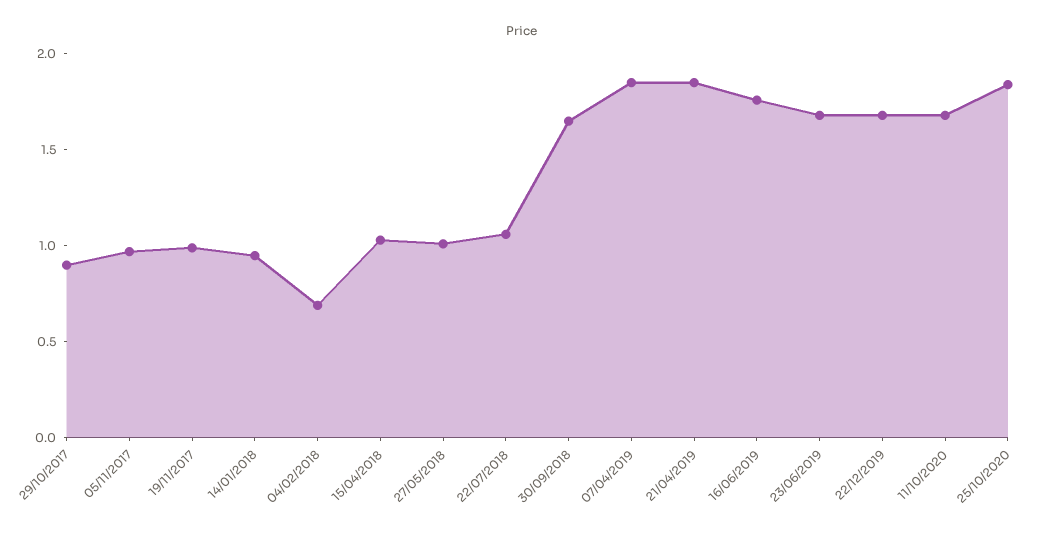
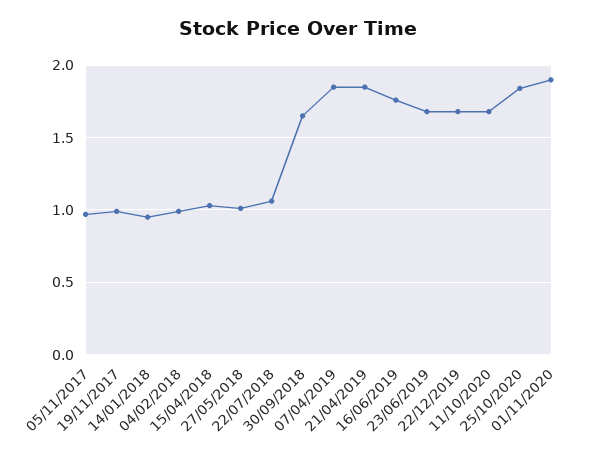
29/10/2017: 0.9 -> none
04/02/2018: 0.7 -> 1
01/11/2020: none -> 1.9

